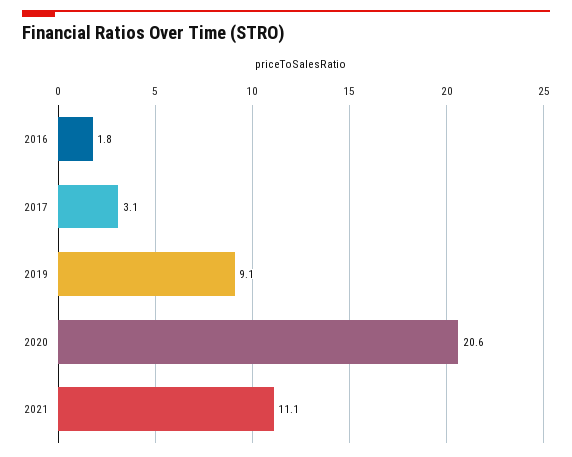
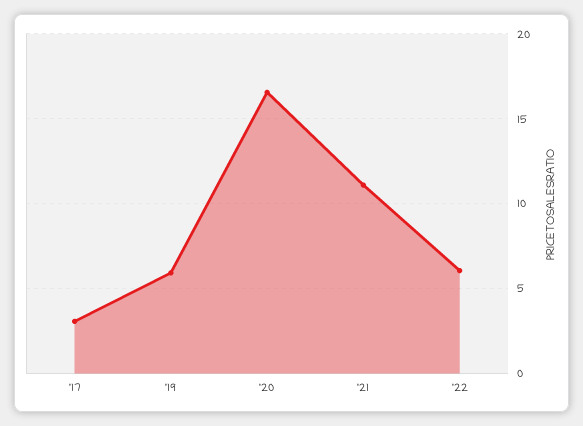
2016: 1.8 -> none
2019: 9.1 -> 6
2020: 20.6 -> 16.5
'22: none -> 6

